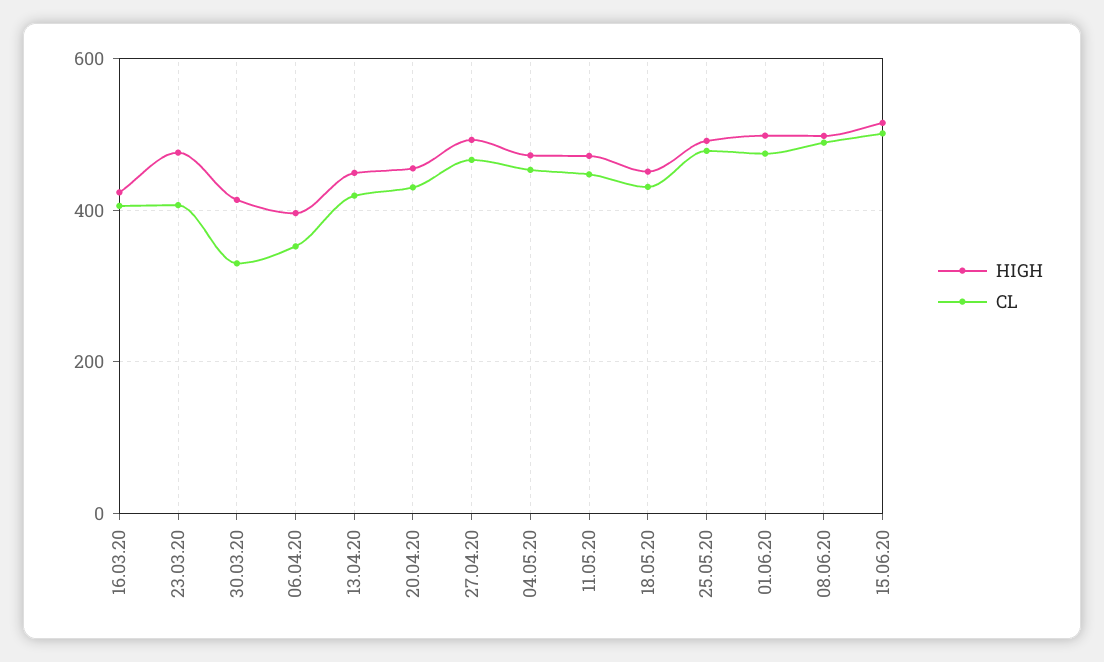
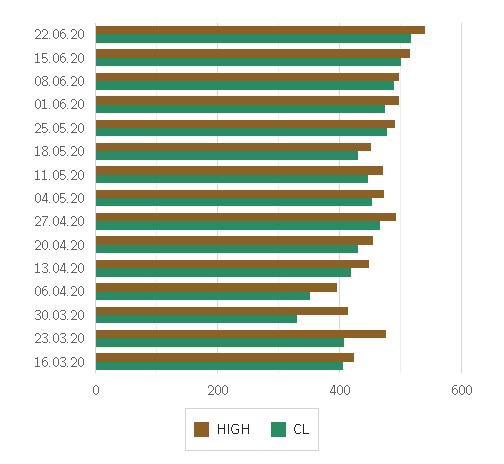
HIGH, 22.06.20: none -> 540
CL, 22.06.20: none -> 520

